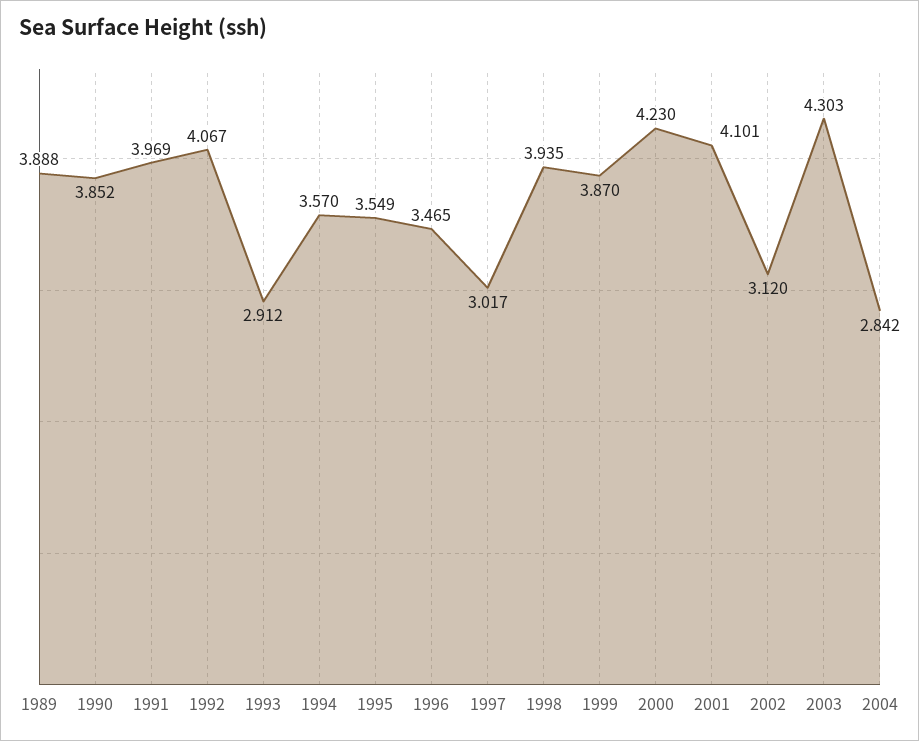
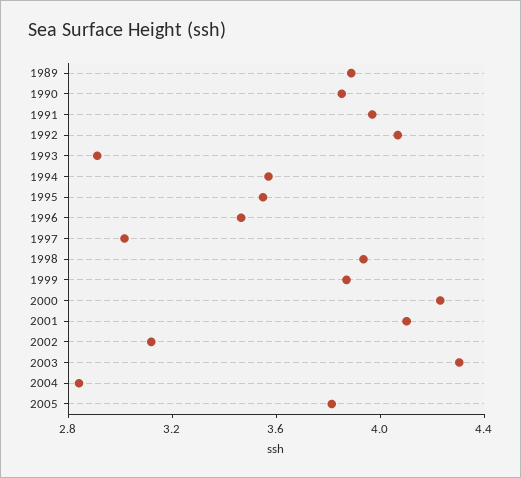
2005: none -> 3.8

